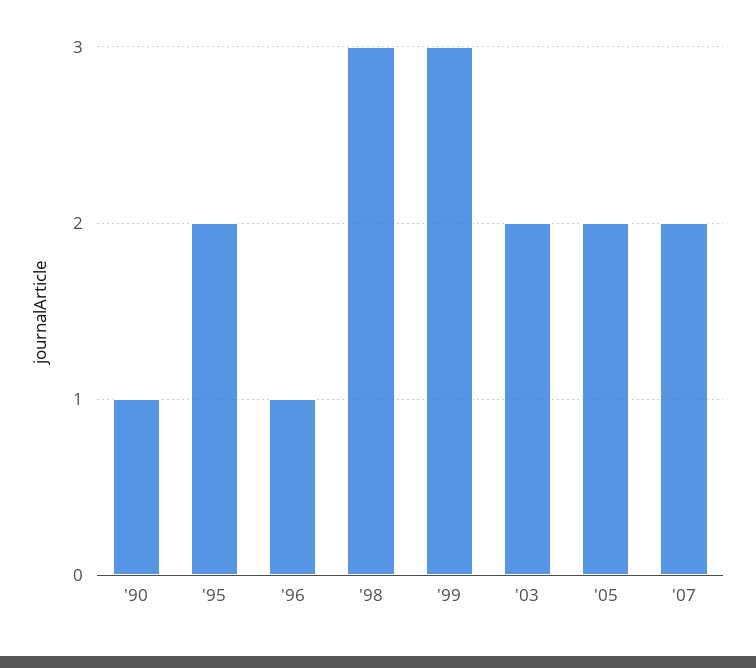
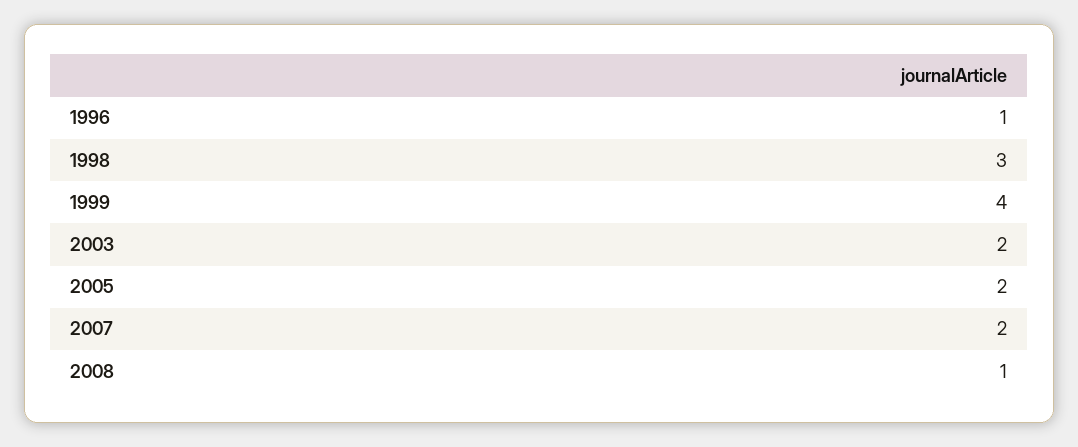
'90: 1 -> none
'95: 2 -> none
'99: 3 -> 4
2008: none -> 1

